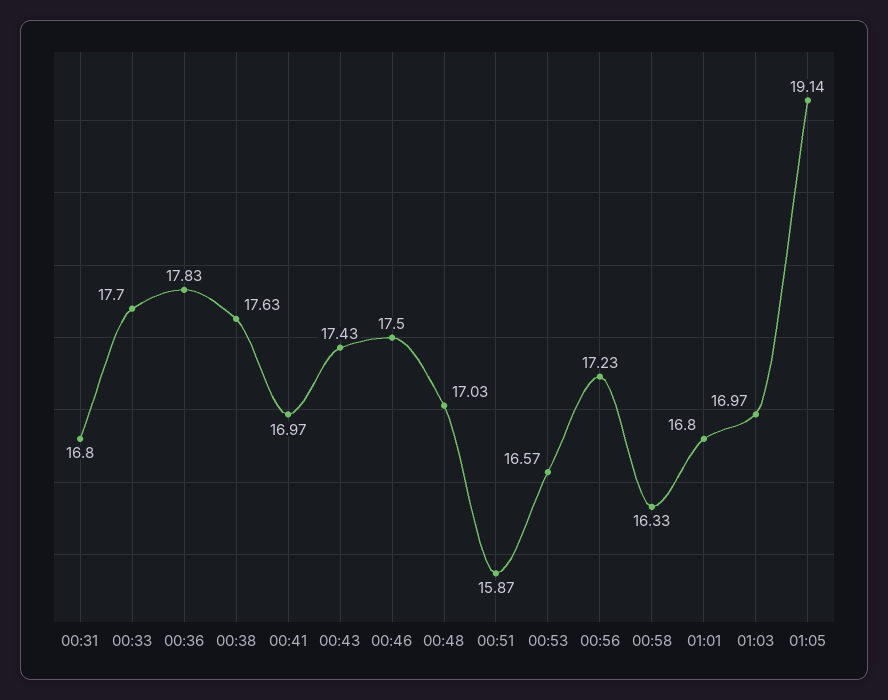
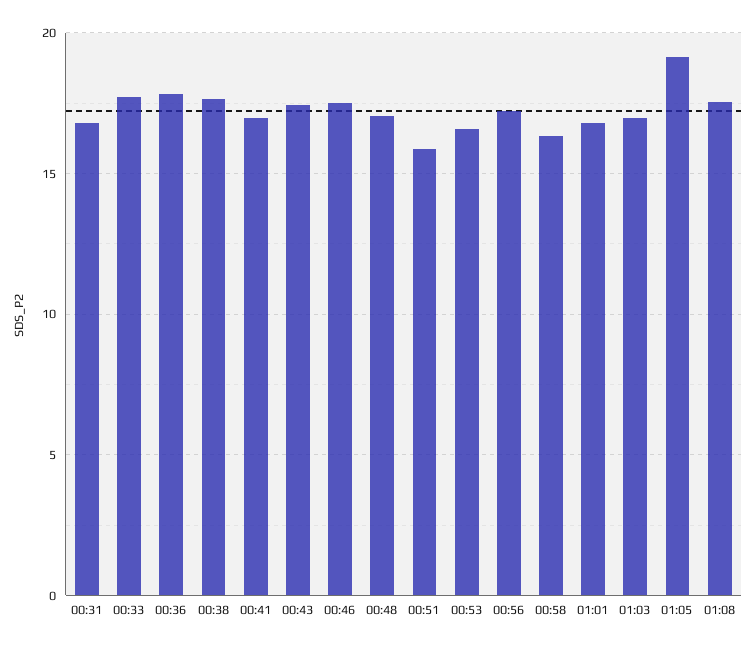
01:08: none -> 17.5

